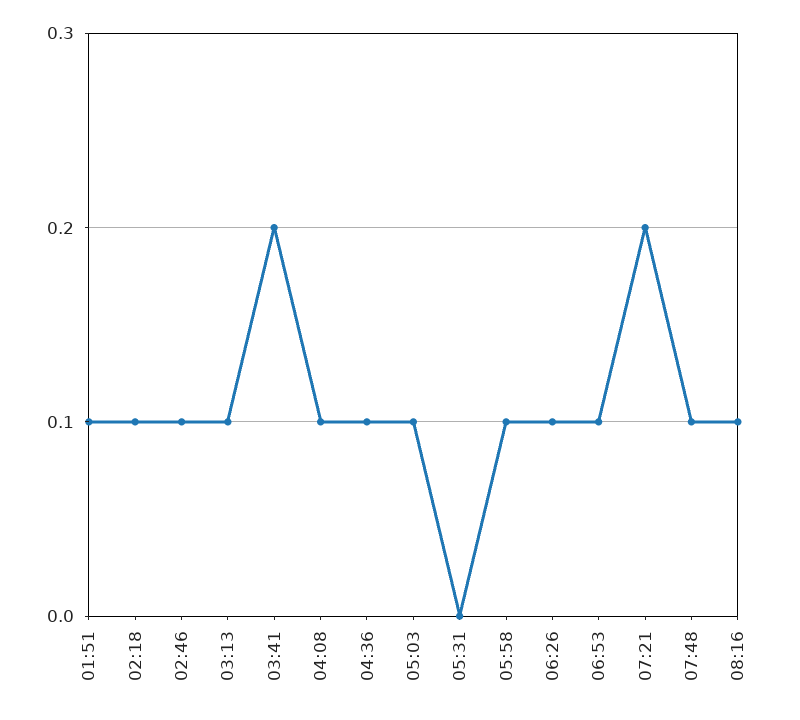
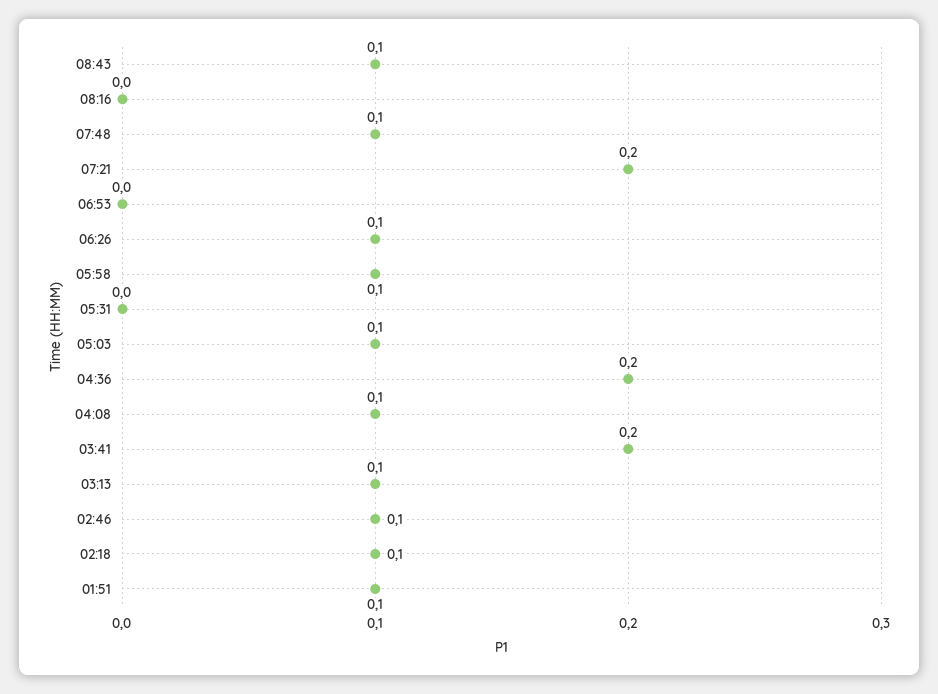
04:36: 0.1 -> 0.2
06:53: 0.1 -> 0
08:16: 0.1 -> 0
08:43: none -> 0.1

